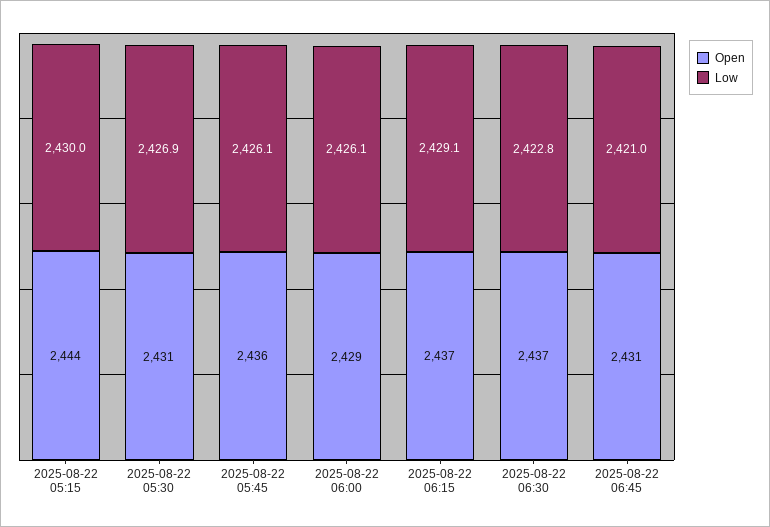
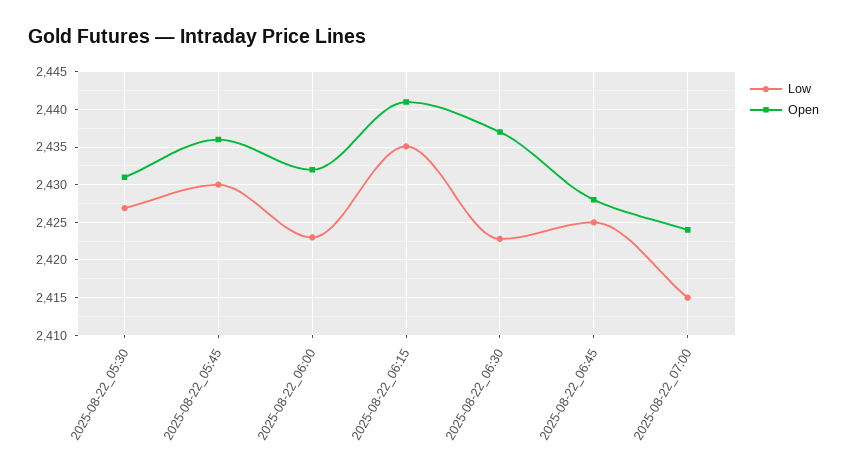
Open, 2025-08-22 05:15: 2444 -> none
Low, 2025-08-22 05:15: 2430 -> none
Low, 2025-08-22 05:45: 2426.1 -> 2430
Open, 2025-08-22 06:00: 2429 -> 2432
Low, 2025-08-22 06:00: 2426.1 -> 2423
Open, 2025-08-22 06:15: 2437 -> 2441
Low, 2025-08-22 06:15: 2429.1 -> 2435
Open, 2025-08-22 06:45: 2431 -> 2428
Low, 2025-08-22 06:45: 2421 -> 2425
Low, 2025-08-22_07:00: none -> 2415
Open, 2025-08-22_07:00: none -> 2424

